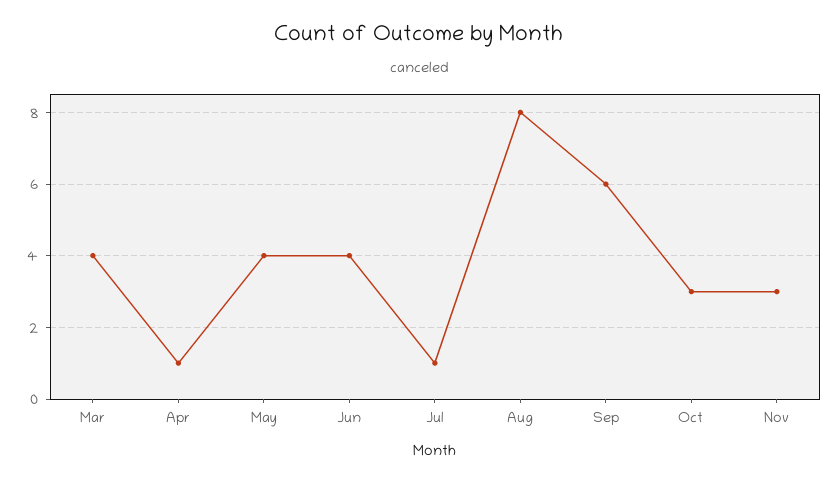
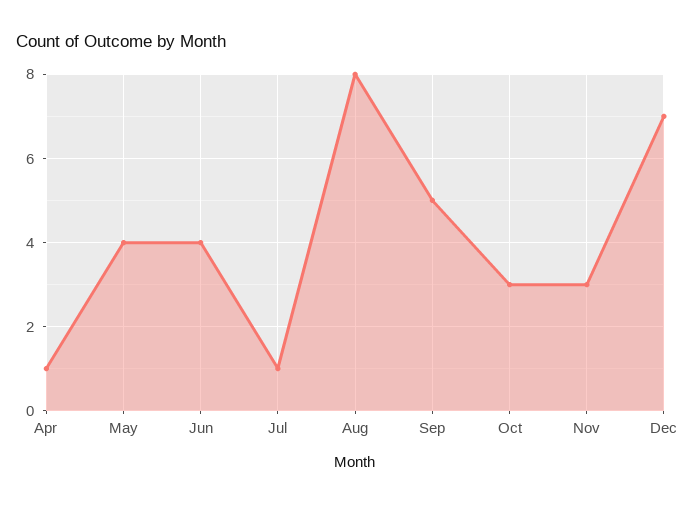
Mar: 4 -> none
Sep: 6 -> 5
Dec: none -> 7

